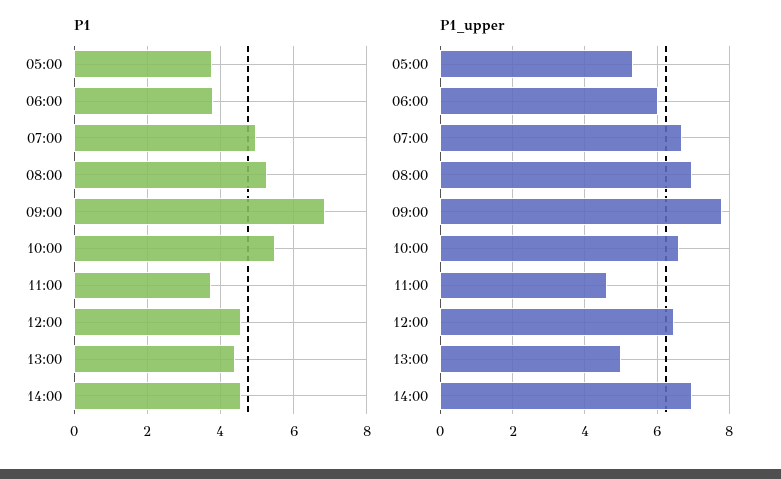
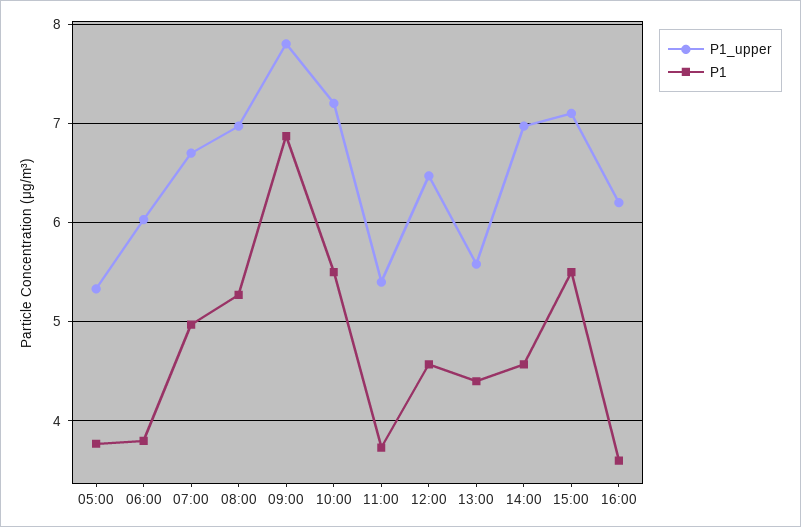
P1_upper, 10:00: 6.6 -> 7.2
P1_upper, 11:00: 4.6 -> 5.4
P1_upper, 13:00: 5 -> 5.6
P1_upper, 15:00: none -> 7.1
P1, 15:00: none -> 5.5
P1_upper, 16:00: none -> 6.2
P1, 16:00: none -> 3.6

